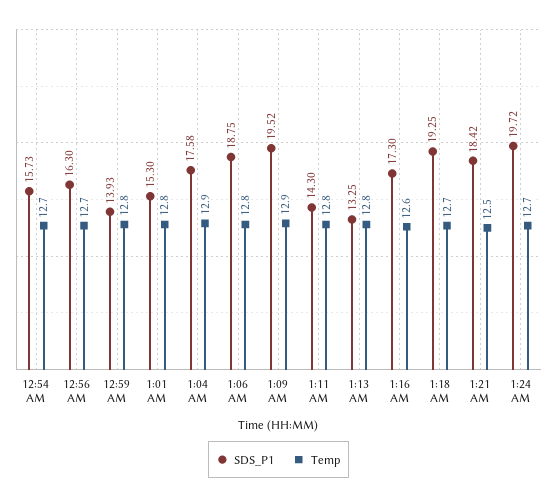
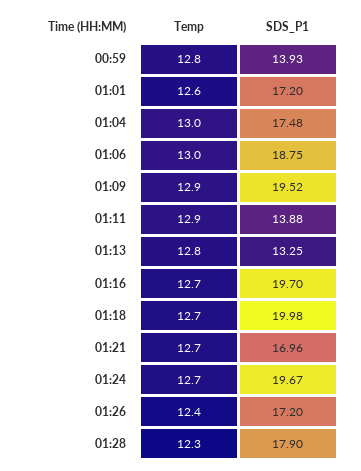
SDS_P1, 12:54 AM: 15.73 -> none
Temp, 12:54 AM: 12.7 -> none
SDS_P1, 12:56 AM: 16.3 -> none
Temp, 12:56 AM: 12.7 -> none
SDS_P1, 1:01 AM: 15.3 -> 17.2
Temp, 1:01 AM: 12.8 -> 12.6
SDS_P1, 1:04 AM: 17.58 -> 17.48
Temp, 1:04 AM: 12.9 -> 13
Temp, 1:06 AM: 12.8 -> 13
SDS_P1, 1:11 AM: 14.3 -> 13.88
Temp, 1:11 AM: 12.8 -> 12.9
SDS_P1, 1:16 AM: 17.3 -> 19.7
Temp, 1:16 AM: 12.6 -> 12.7
SDS_P1, 1:18 AM: 19.25 -> 19.98
SDS_P1, 1:21 AM: 18.42 -> 16.96
Temp, 1:21 AM: 12.5 -> 12.7
SDS_P1, 1:24 AM: 19.72 -> 19.67
Temp, 01:26: none -> 12.4
SDS_P1, 01:26: none -> 17.2
Temp, 01:28: none -> 12.3
SDS_P1, 01:28: none -> 17.9

